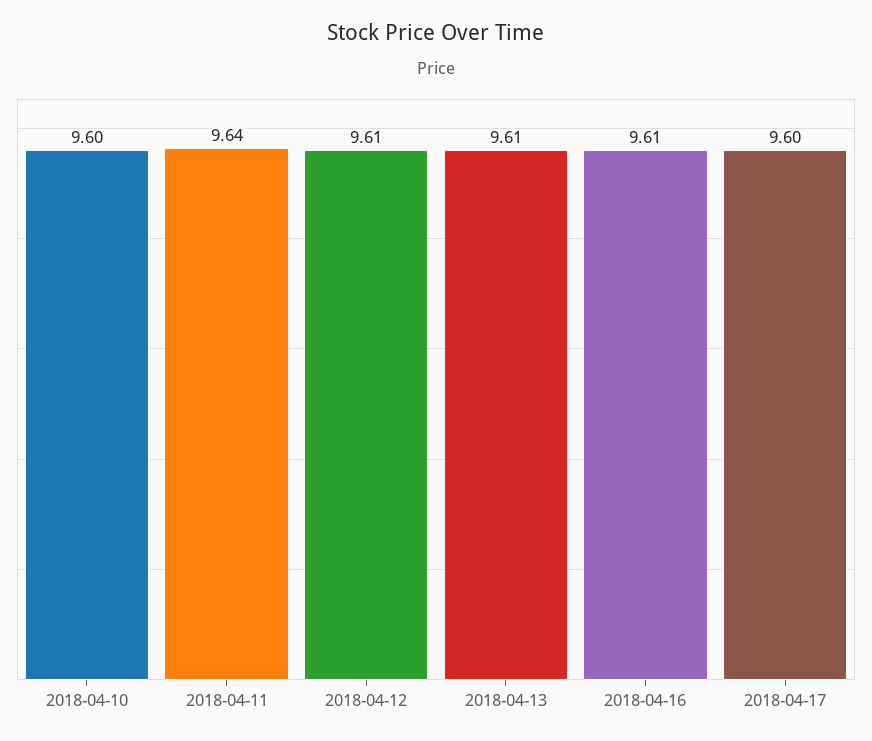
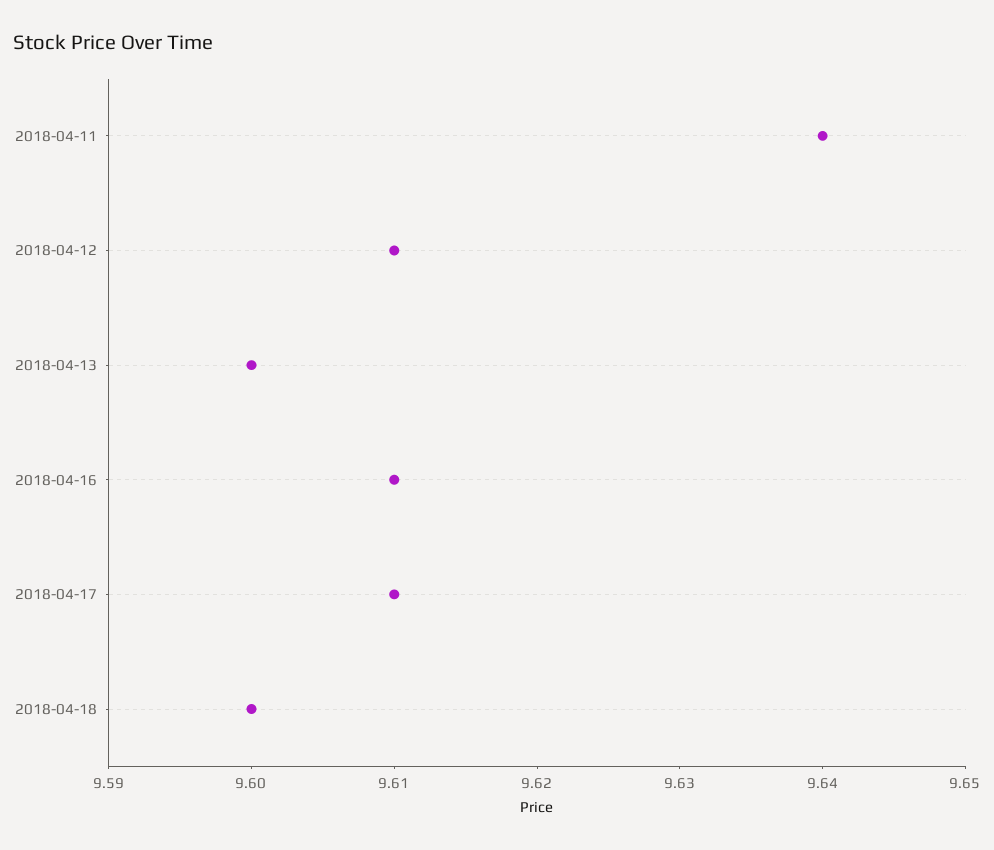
2018-04-10: 9.6 -> none
2018-04-13: 9.61 -> 9.6
2018-04-17: 9.6 -> 9.61
2018-04-18: none -> 9.6

